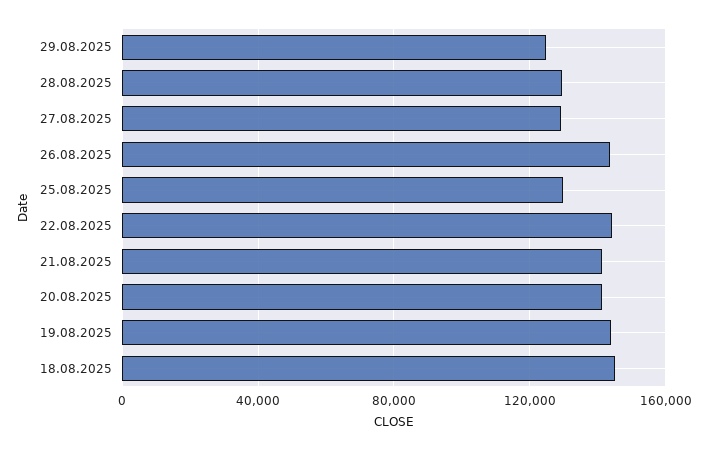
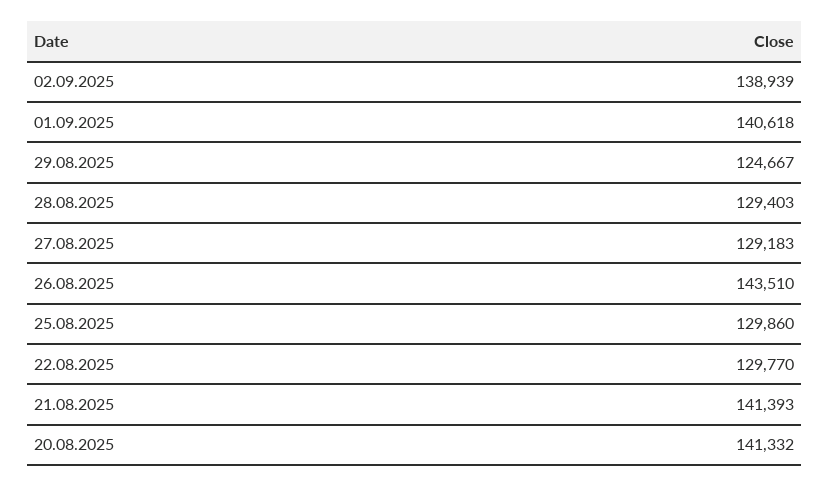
22.08.2025: 145000 -> 129770
19.08.2025: 145000 -> none
18.08.2025: 145000 -> none
02.09.2025: none -> 138939
01.09.2025: none -> 140618

